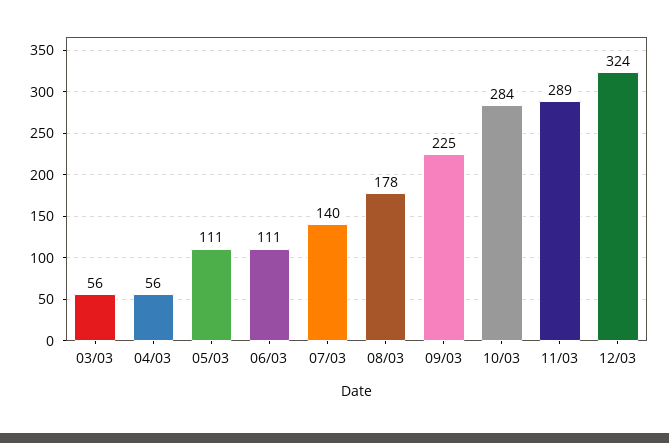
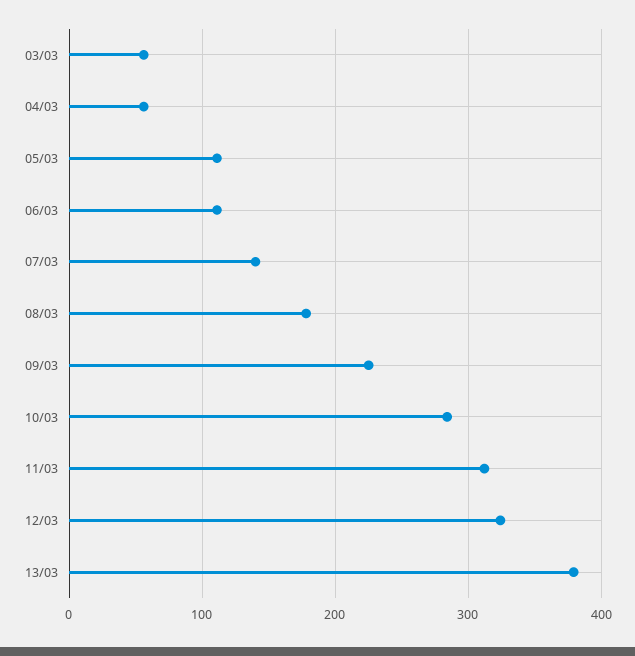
11/03: 289 -> 310
13/03: none -> 380

